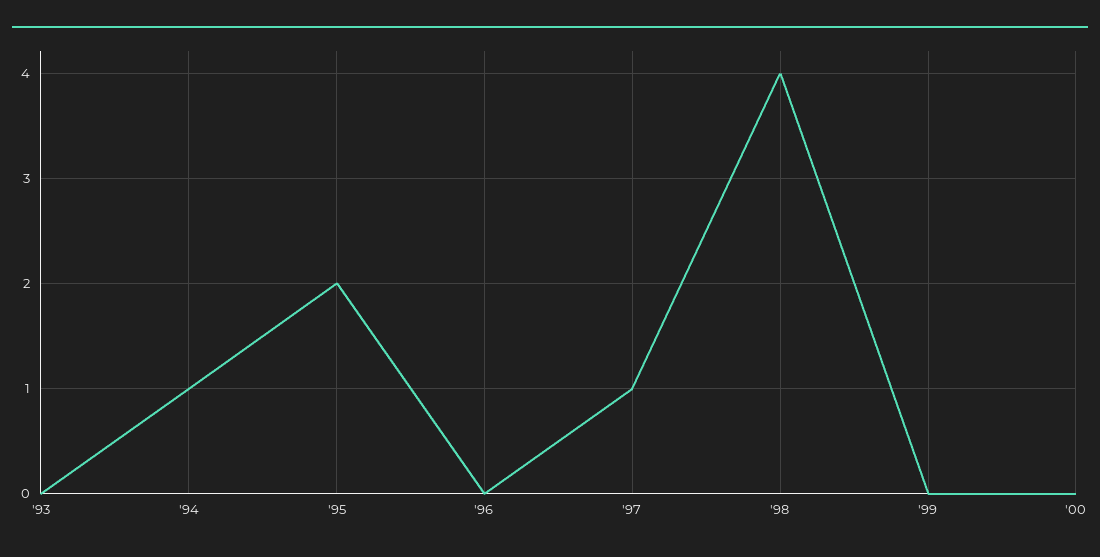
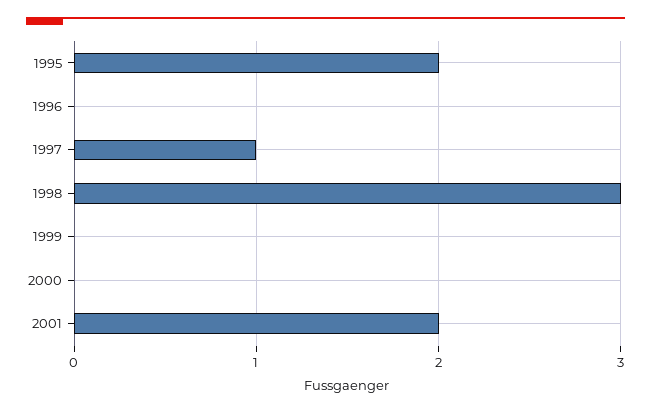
'93: 0 -> none
'94: 1 -> none
'98: 4 -> 3
2001: none -> 2

